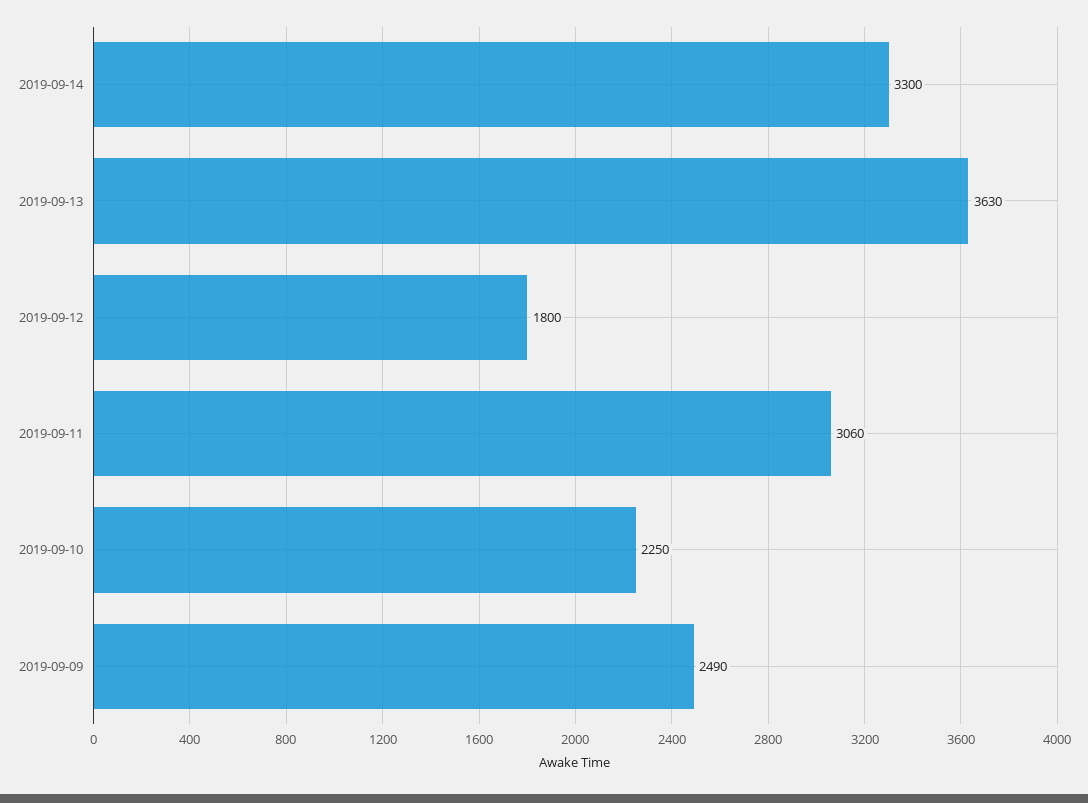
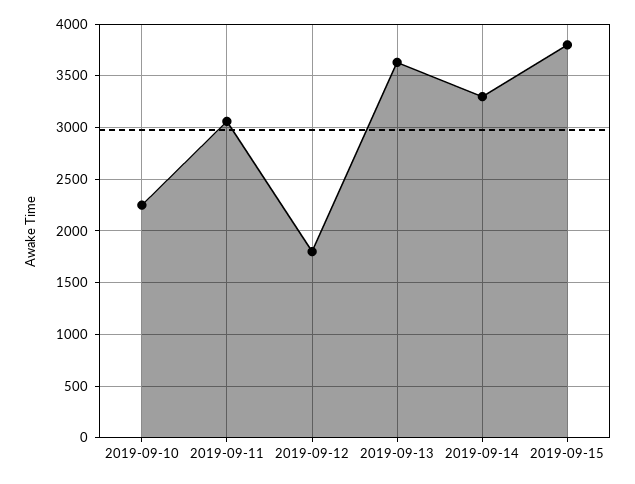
2019-09-09: 2490 -> none
2019-09-15: none -> 3800

